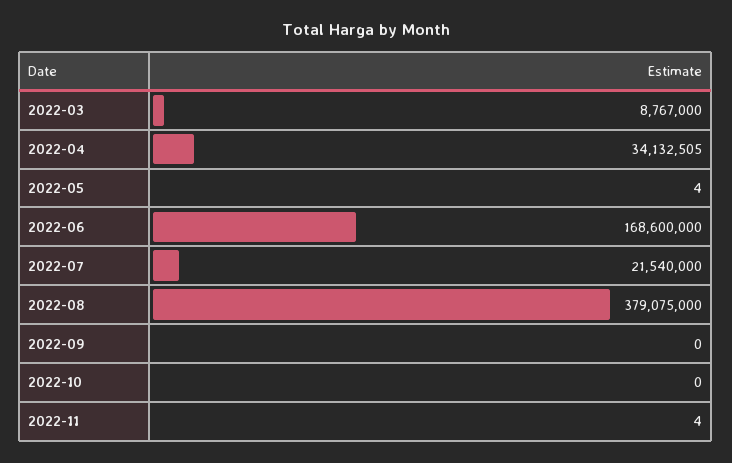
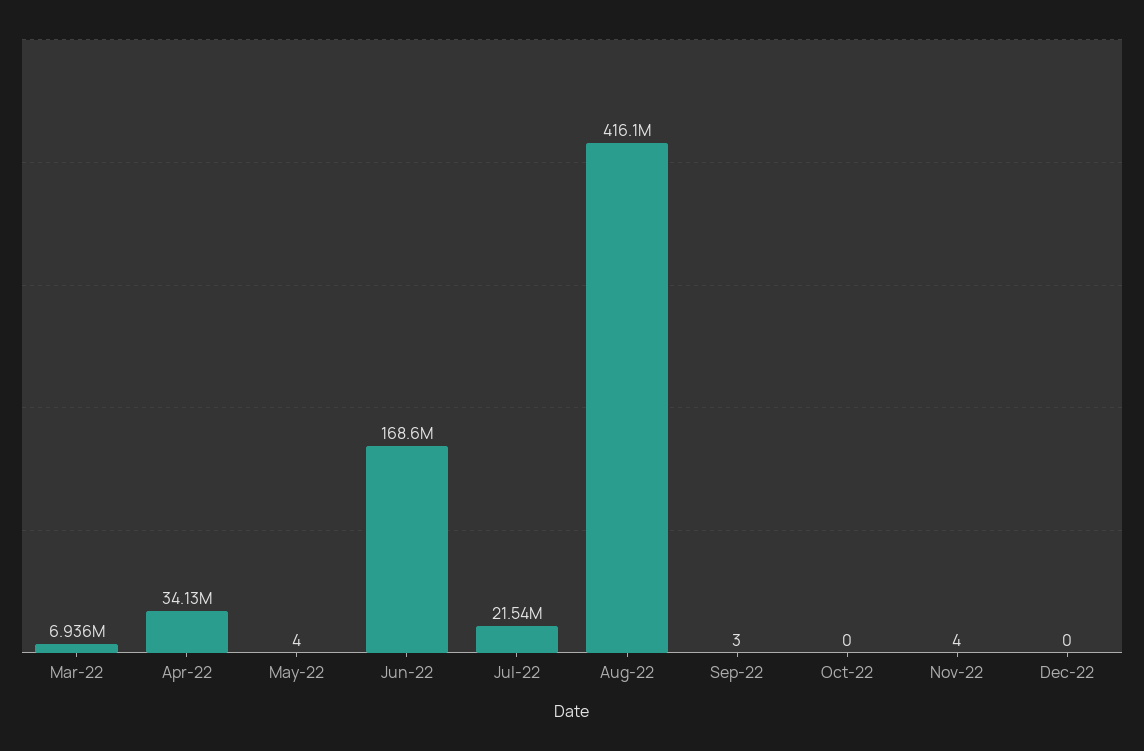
2022-03: 8767000 -> 6936000
2022-08: 379075000 -> 416100000
2022-09: 0 -> 3
Dec-22: none -> 0

